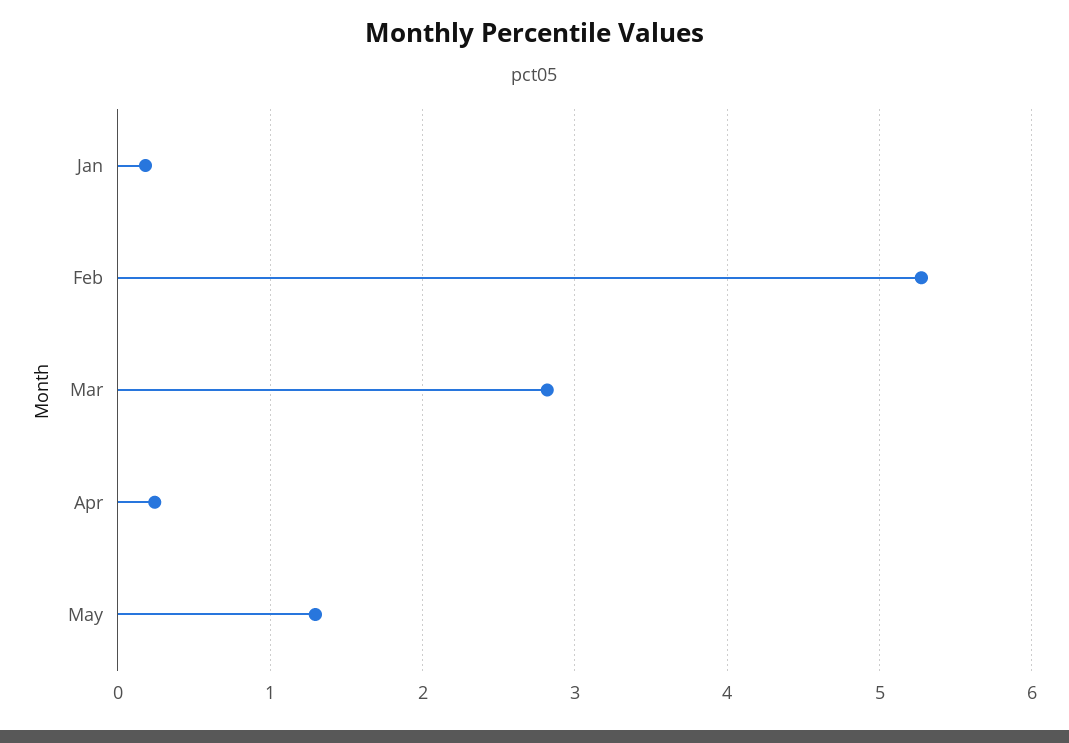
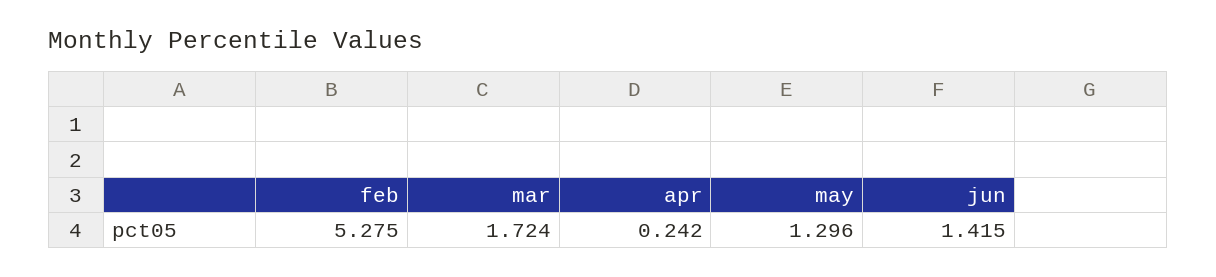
Jan: 0.2 -> none
Mar: 2.8 -> 1.724
jun: none -> 1.415

